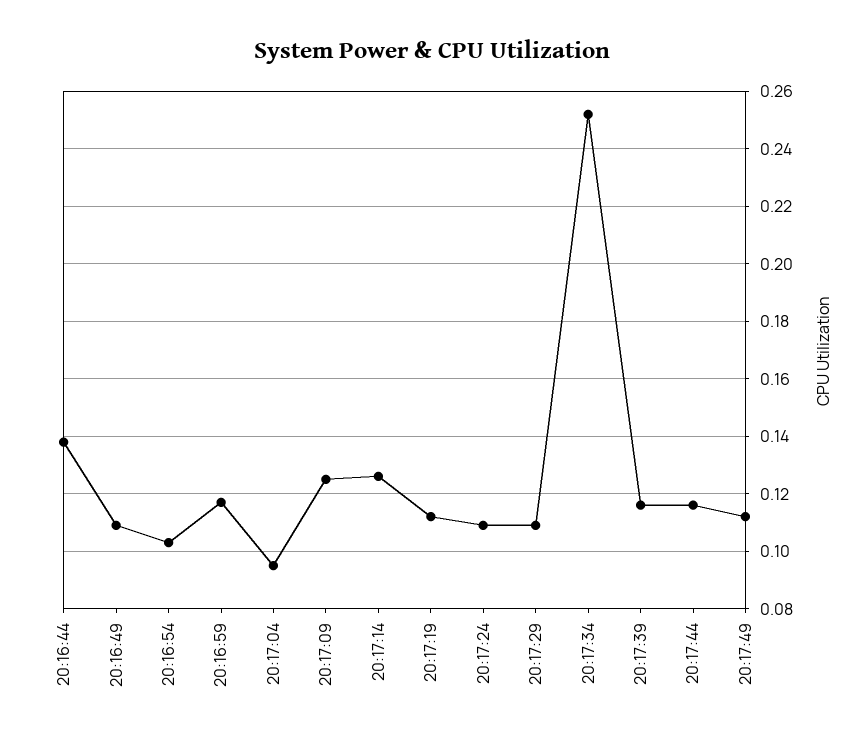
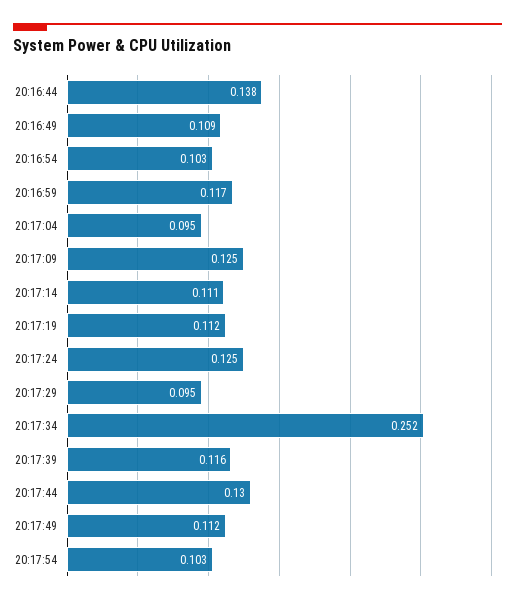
20:17:14: 0.125 -> 0.111
20:17:24: 0.11 -> 0.125
20:17:29: 0.11 -> 0.095
20:17:44: 0.115 -> 0.13
20:17:54: none -> 0.103

